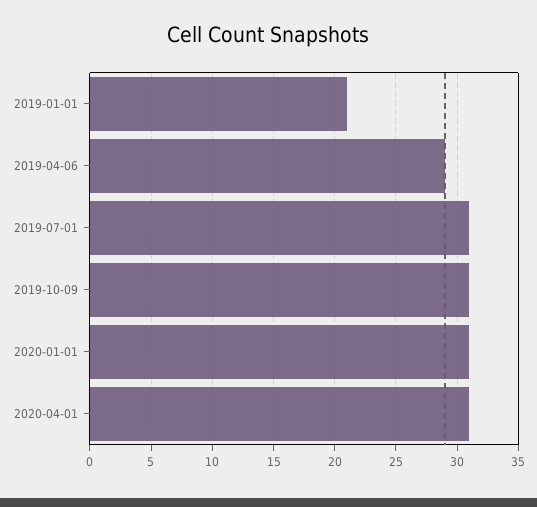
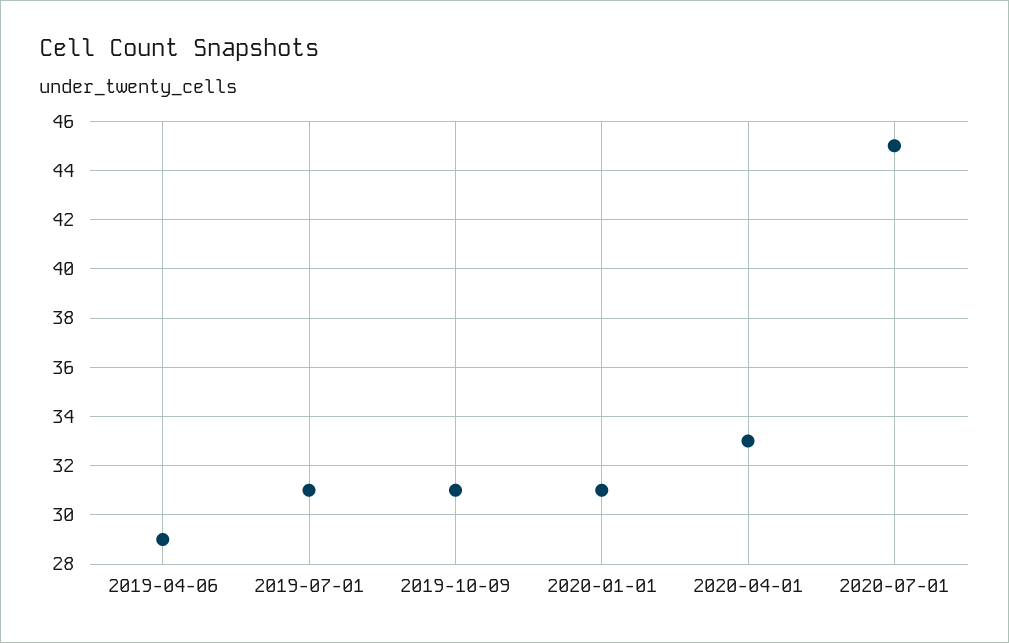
2019-01-01: 21 -> none
2020-04-01: 31 -> 33
2020-07-01: none -> 45

